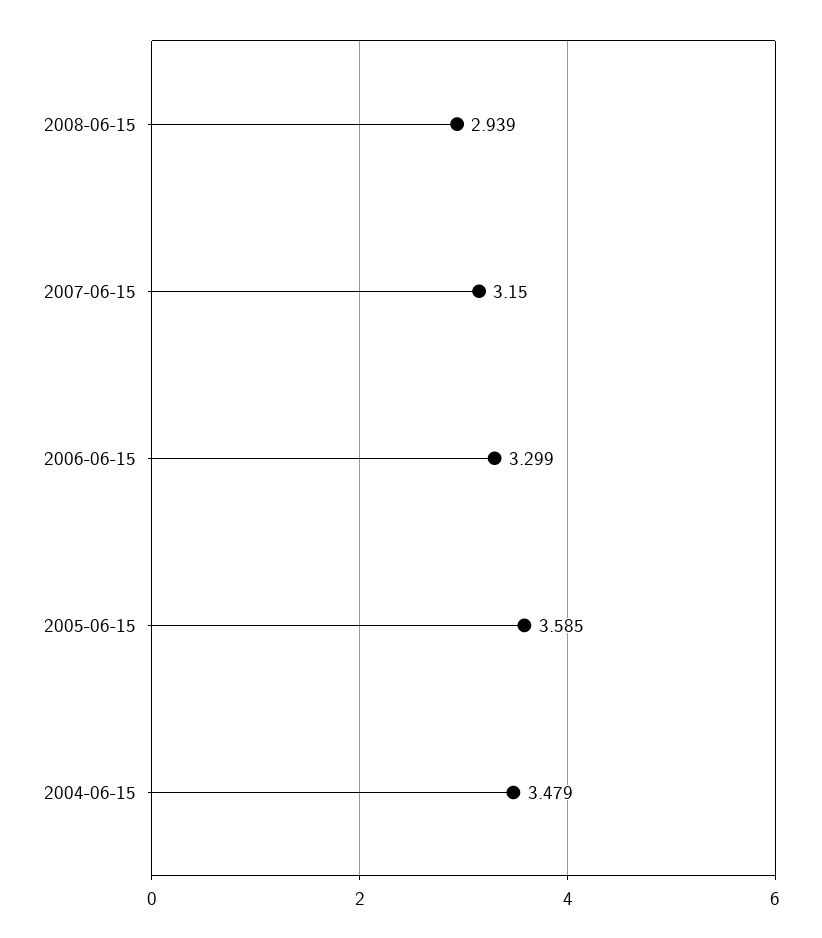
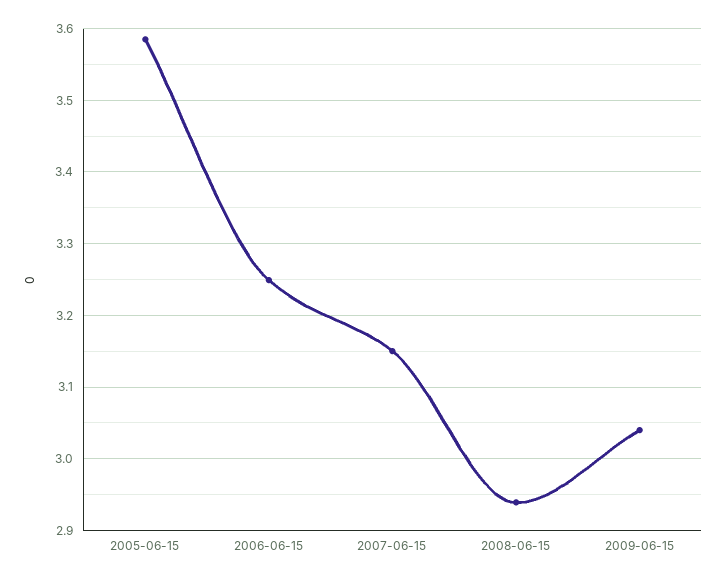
2006-06-15: 3.299 -> 3.25
2004-06-15: 3.479 -> none
2009-06-15: none -> 3.04

